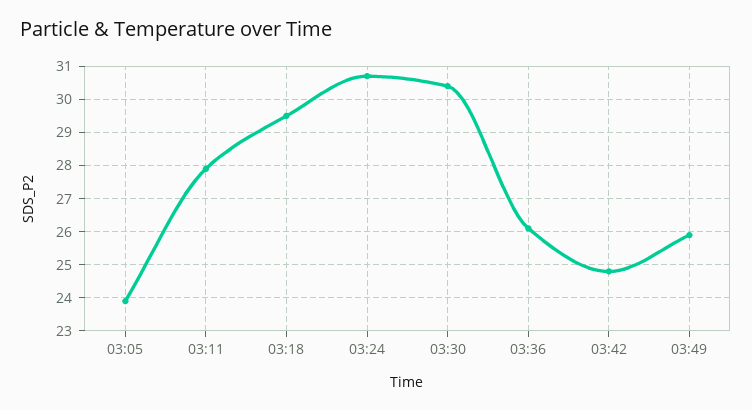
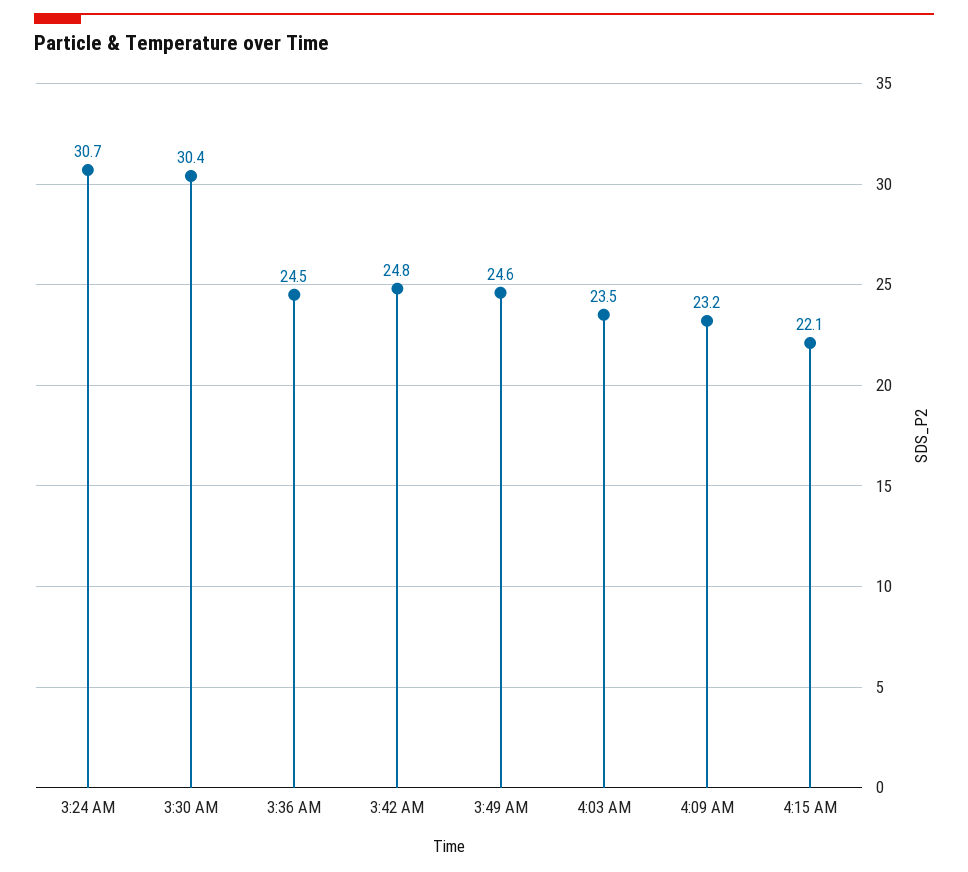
03:05: 24 -> none
03:11: 28 -> none
03:18: 29.5 -> none
03:36: 26 -> 24.5
03:49: 26 -> 24.6
4:03 AM: none -> 23.5
4:09 AM: none -> 23.2
4:15 AM: none -> 22.1

